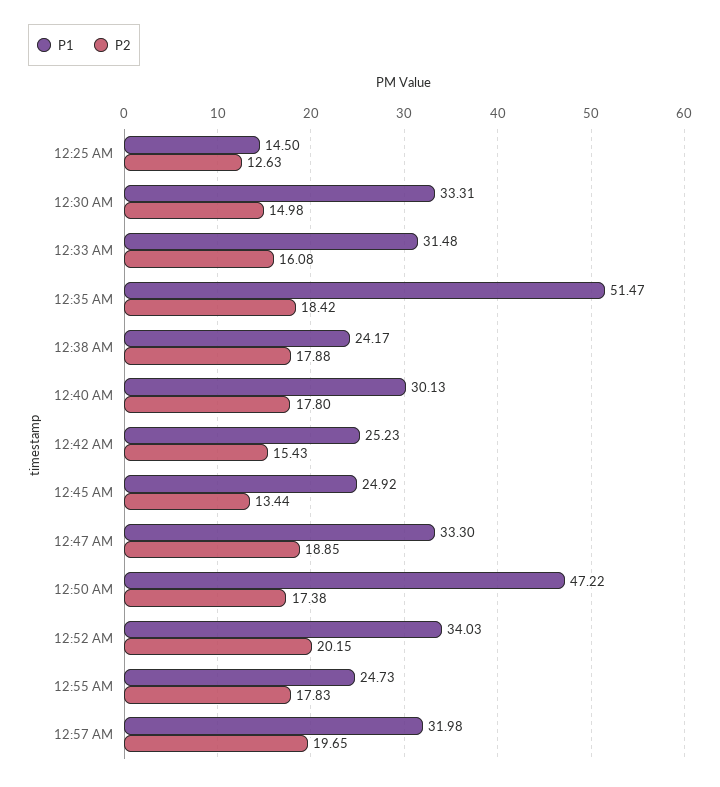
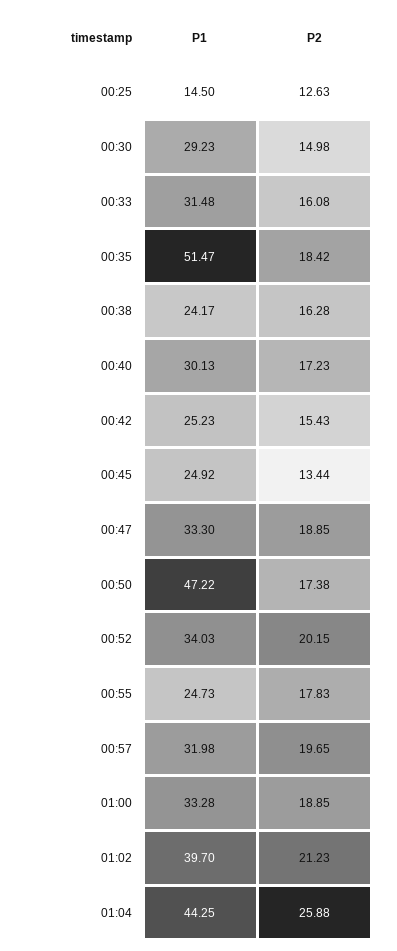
P1, 12:30 AM: 33.31 -> 29.23
P2, 12:38 AM: 17.88 -> 16.28
P2, 12:40 AM: 17.8 -> 17.23
P1, 01:00: none -> 33.28
P2, 01:00: none -> 18.85
P1, 01:02: none -> 39.7
P2, 01:02: none -> 21.23
P1, 01:04: none -> 44.25
P2, 01:04: none -> 25.88

